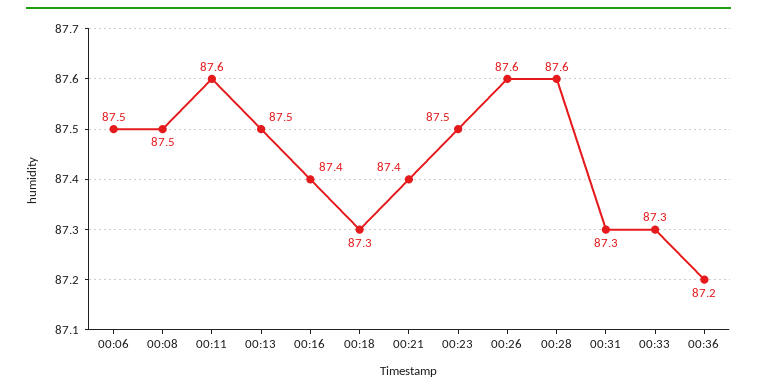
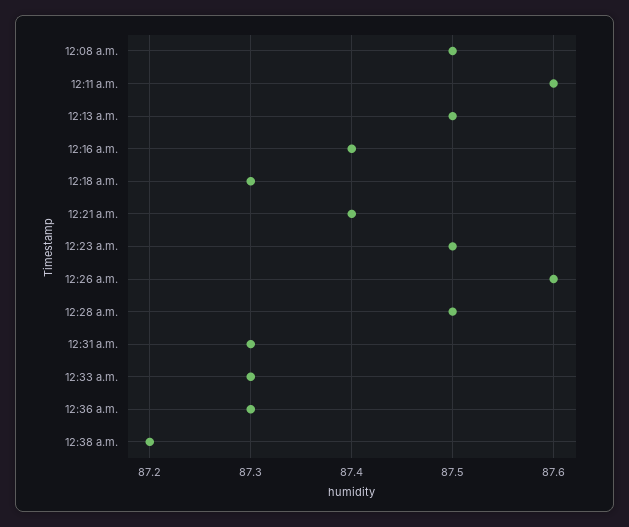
00:06: 87.5 -> none
00:28: 87.6 -> 87.5
00:36: 87.2 -> 87.3
12:38 a.m.: none -> 87.2

